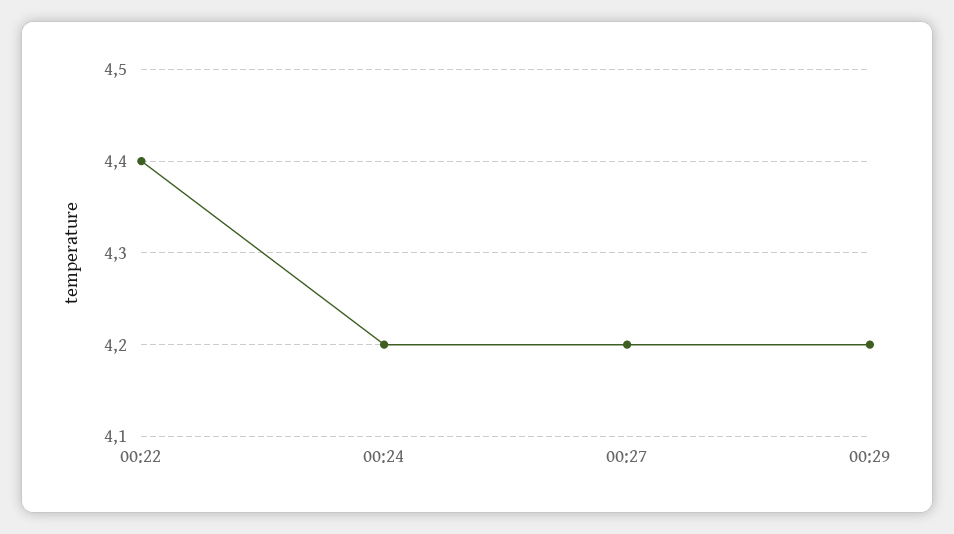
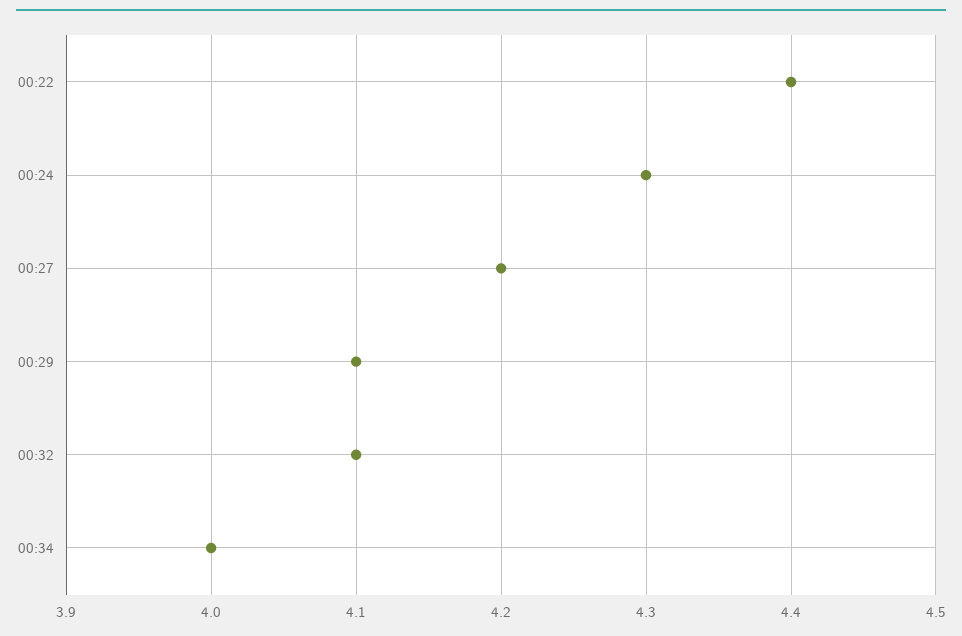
00:24: 4.2 -> 4.3
00:29: 4.2 -> 4.1
00:32: none -> 4.1
00:34: none -> 4

